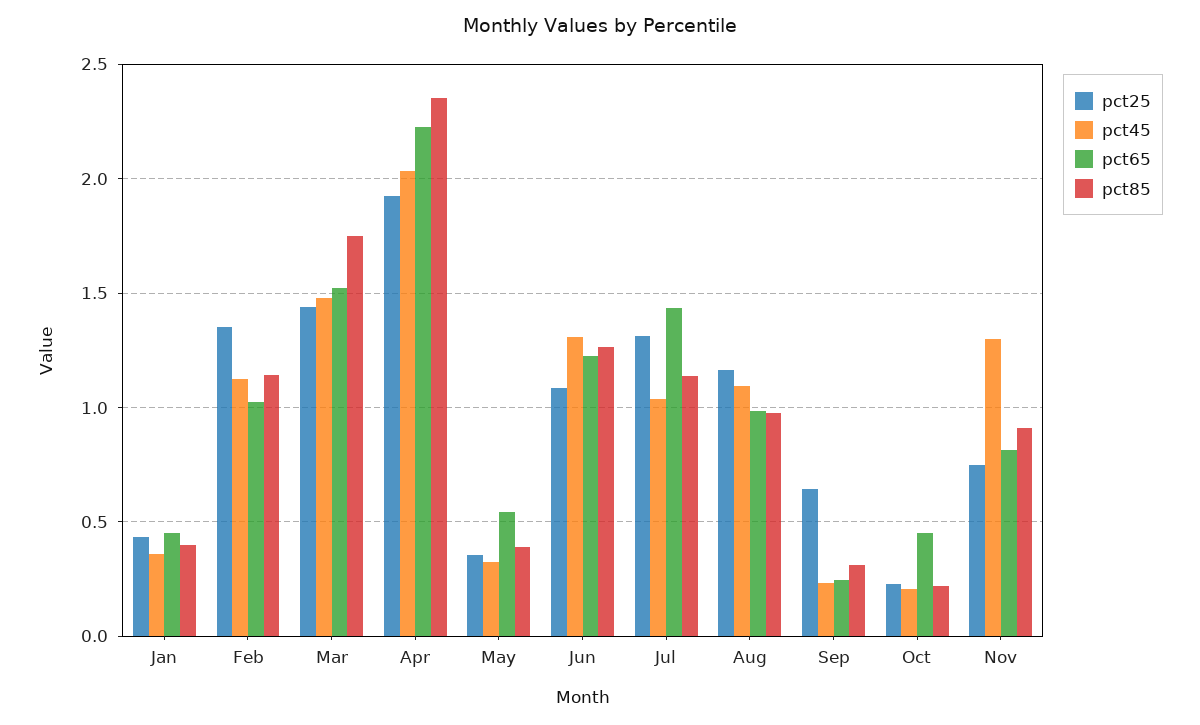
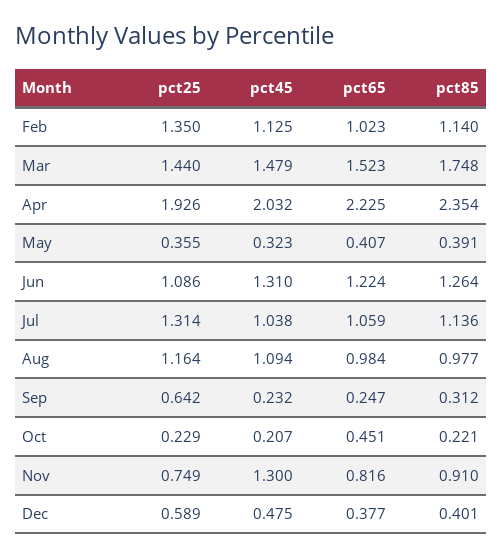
pct25, Jan: 0.45 -> none
pct45, Jan: 0.35 -> none
pct65, Jan: 0.45 -> none
pct85, Jan: 0.4 -> none
pct65, May: 0.55 -> 0.407
pct65, Jul: 1.45 -> 1.059
pct25, Dec: none -> 0.589
pct45, Dec: none -> 0.475
pct65, Dec: none -> 0.377
pct85, Dec: none -> 0.401

